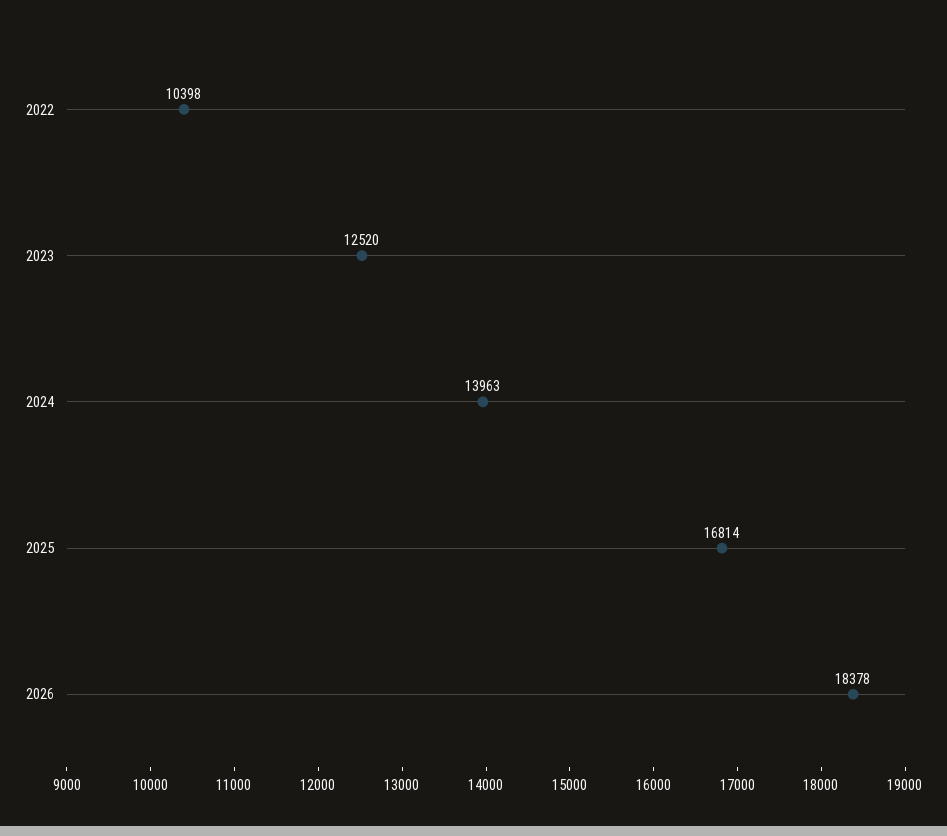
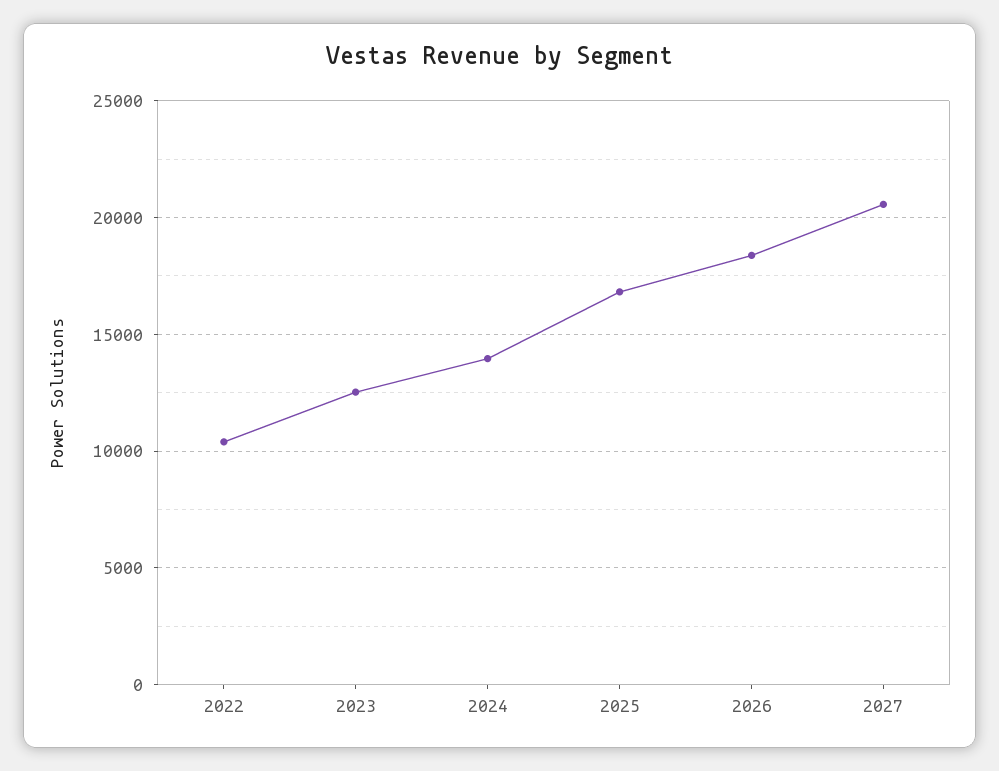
2027: none -> 20500

